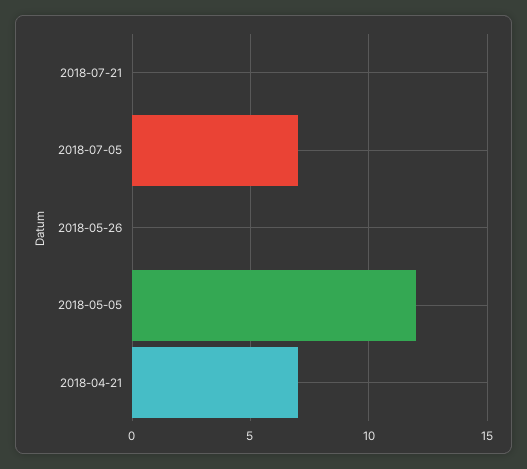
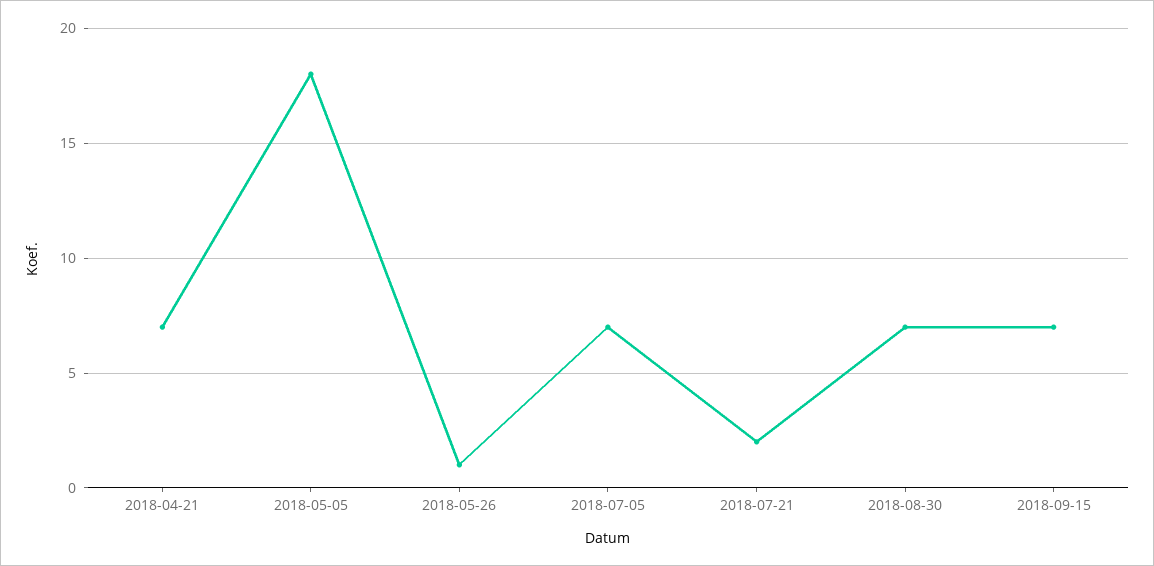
2018-07-21: 0 -> 2
2018-05-26: 0 -> 1
2018-05-05: 12 -> 18
2018-08-30: none -> 7
2018-09-15: none -> 7

